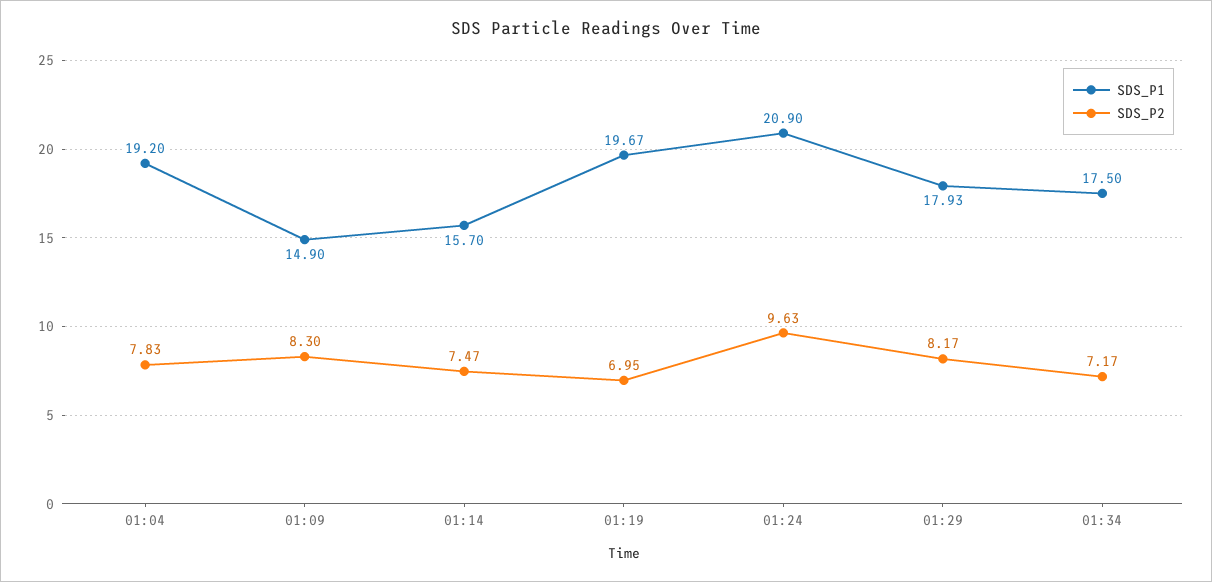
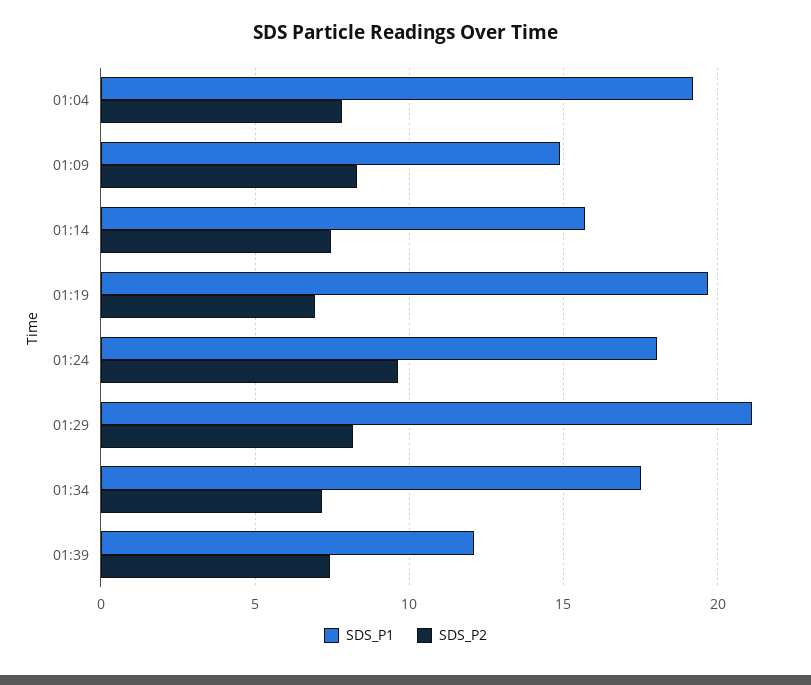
SDS_P1, 01:24: 20.9 -> 18
SDS_P1, 01:29: 17.93 -> 21
SDS_P1, 01:39: none -> 12
SDS_P2, 01:39: none -> 7.5

